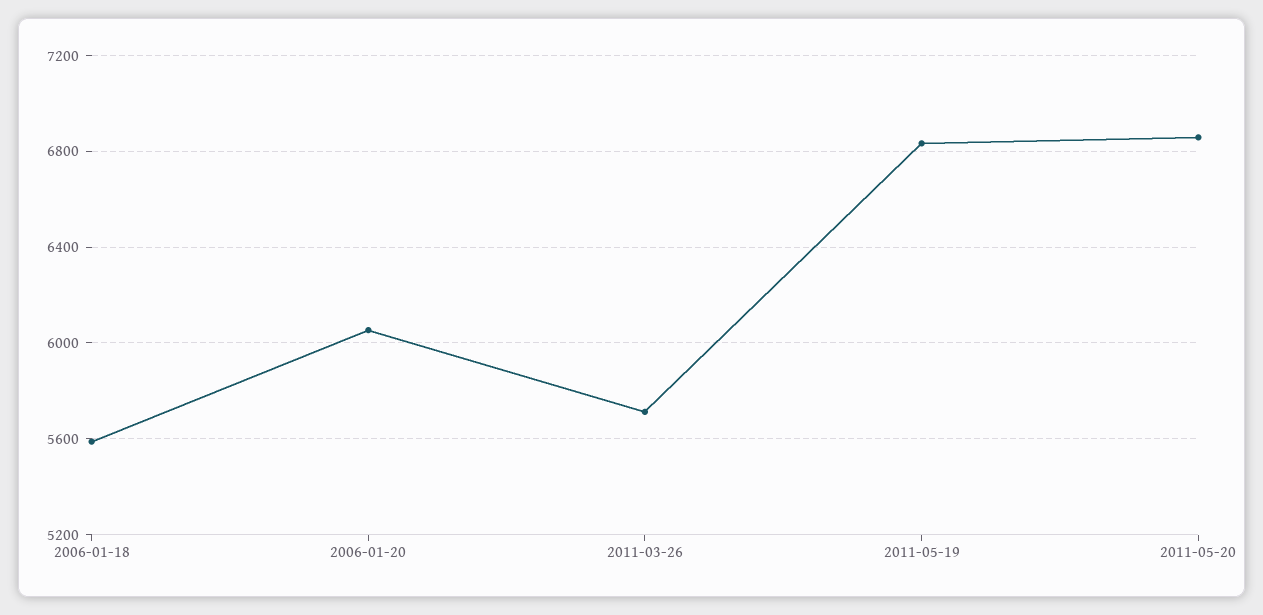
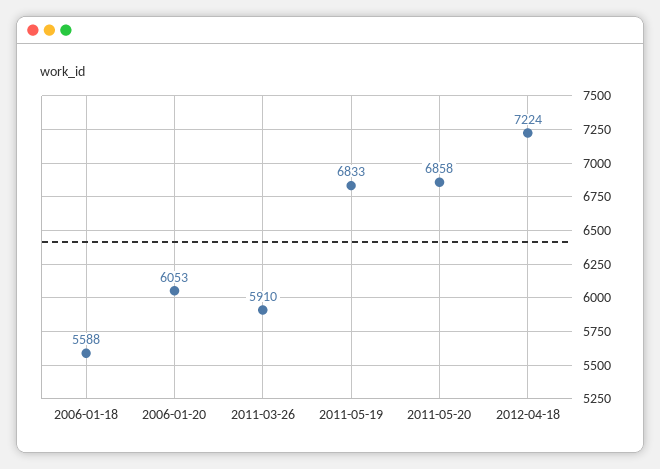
2011-03-26: 5700 -> 5910
2012-04-18: none -> 7224

